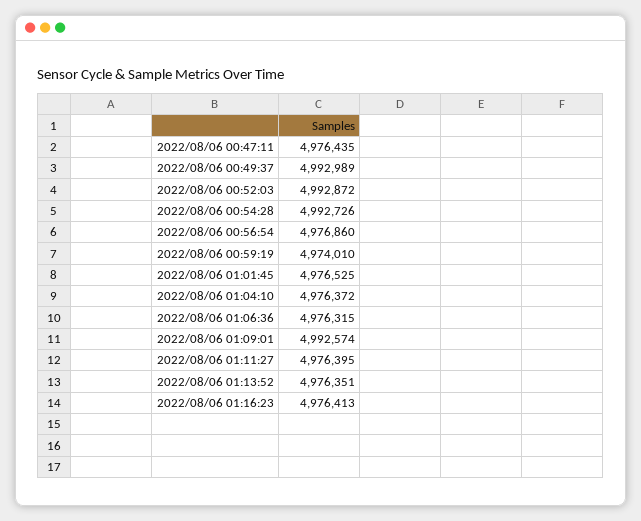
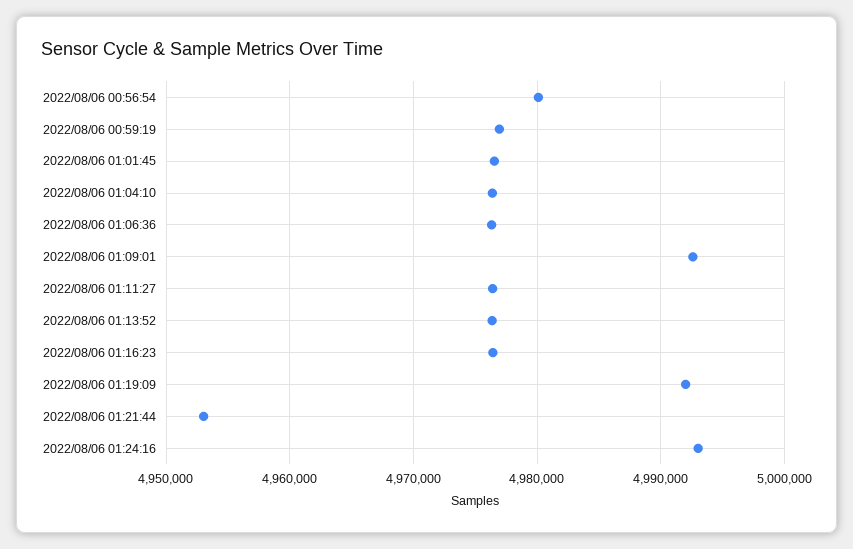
2022/08/06 00:47:11: 4976435 -> none
2022/08/06 00:49:37: 4992989 -> none
2022/08/06 00:52:03: 4992872 -> none
2022/08/06 00:54:28: 4992726 -> none
2022/08/06 00:56:54: 4976860 -> 4980000
2022/08/06 00:59:19: 4974010 -> 4977000
2022/08/06 01:19:09: none -> 4992000
2022/08/06 01:21:44: none -> 4953000
2022/08/06 01:24:16: none -> 4993000

